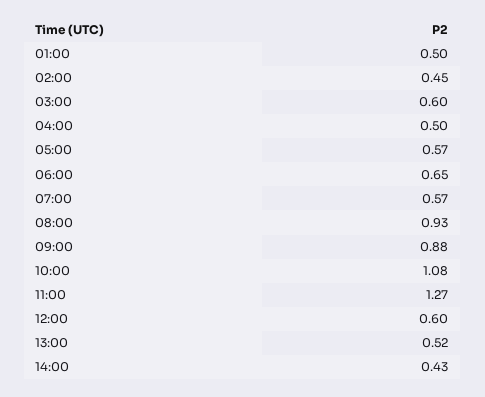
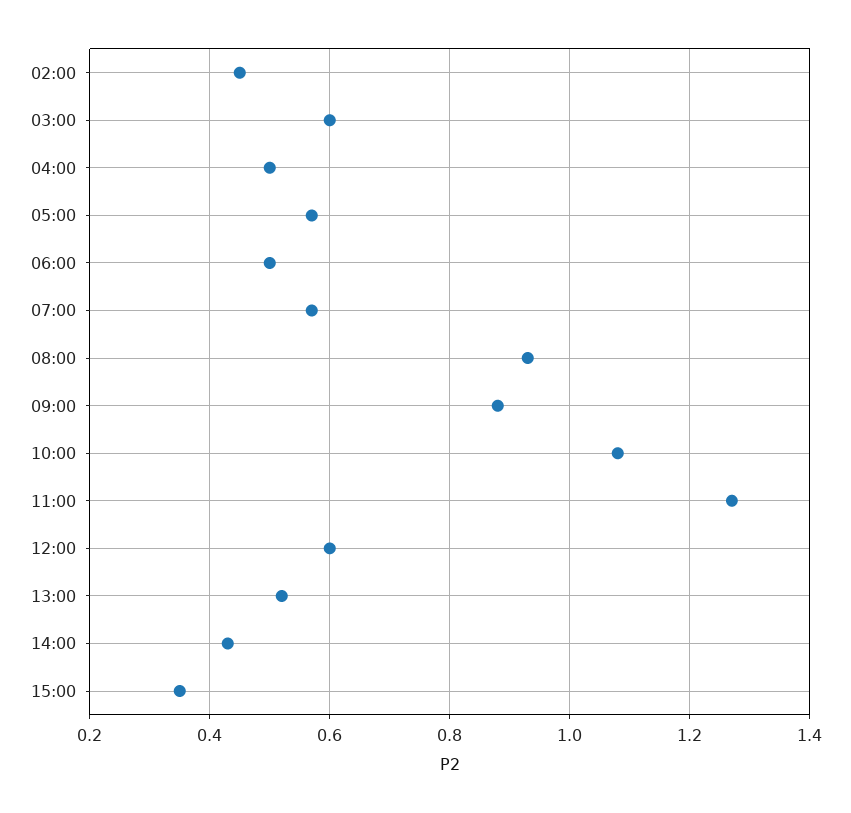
01:00: 0.5 -> none
06:00: 0.65 -> 0.5
15:00: none -> 0.35

